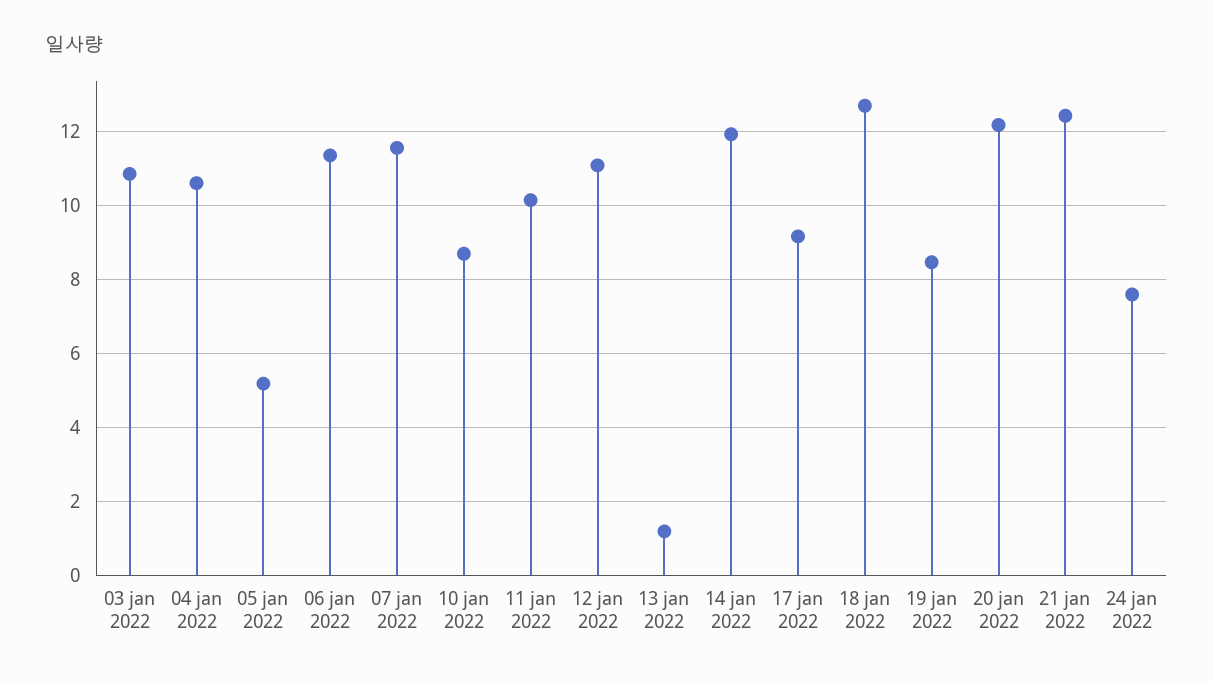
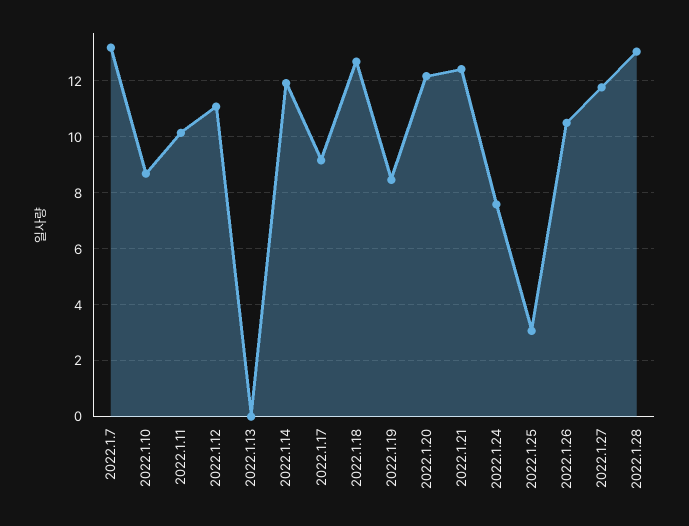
03 jan 2022: 10.8 -> none
04 jan 2022: 10.6 -> none
05 jan 2022: 5.2 -> none
06 jan 2022: 11.4 -> none
07 jan 2022: 11.6 -> 13.25
13 jan 2022: 1.2 -> 0
2022.1.25: none -> 3
2022.1.26: none -> 10.5
2022.1.27: none -> 11.75
2022.1.28: none -> 13

